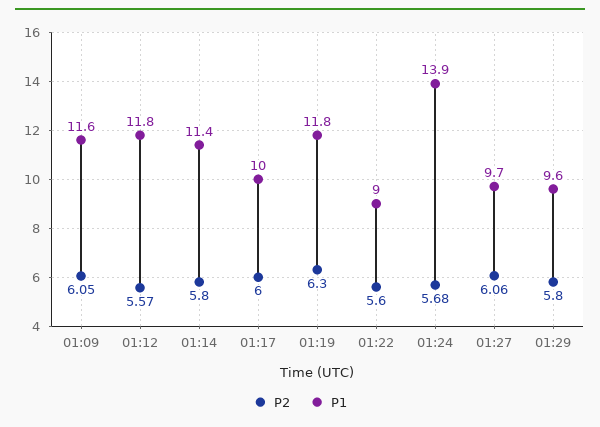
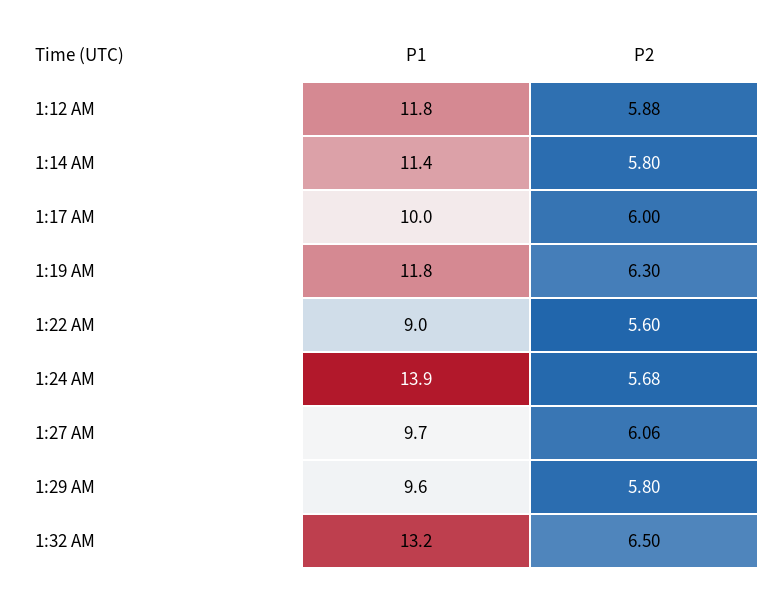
P2, 01:09: 6.05 -> none
P1, 01:09: 11.6 -> none
P2, 01:12: 5.57 -> 5.88
P1, 1:32 AM: none -> 13.2
P2, 1:32 AM: none -> 6.5

